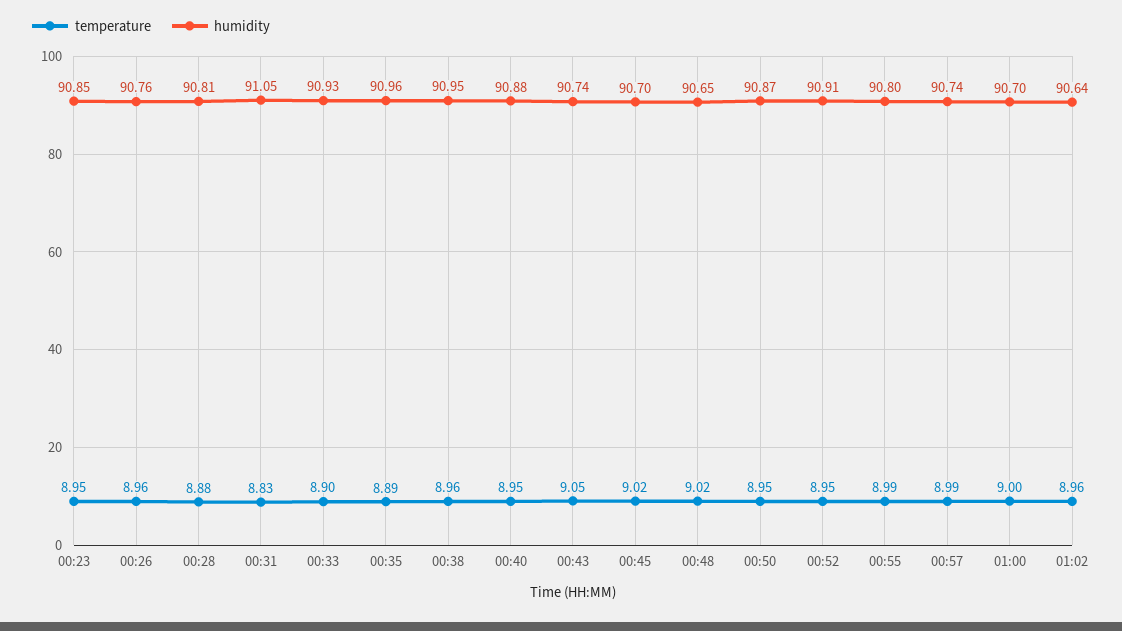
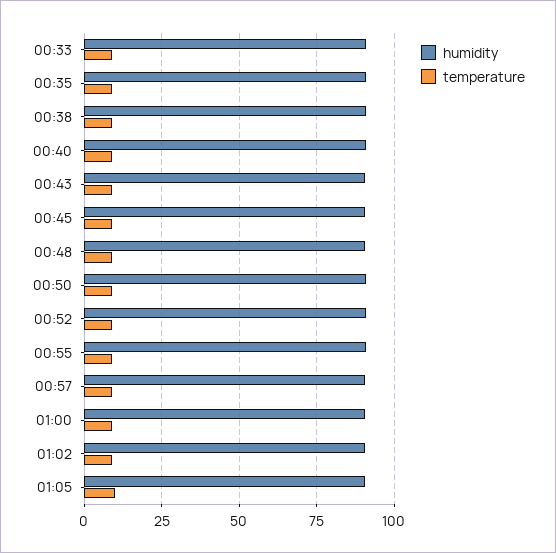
temperature, 00:23: 8.95 -> none
humidity, 00:23: 90.85 -> none
temperature, 00:26: 8.96 -> none
humidity, 00:26: 90.76 -> none
temperature, 00:28: 8.88 -> none
humidity, 00:28: 90.81 -> none
temperature, 00:31: 8.83 -> none
humidity, 00:31: 91.05 -> none
humidity, 01:05: none -> 90
temperature, 01:05: none -> 10

